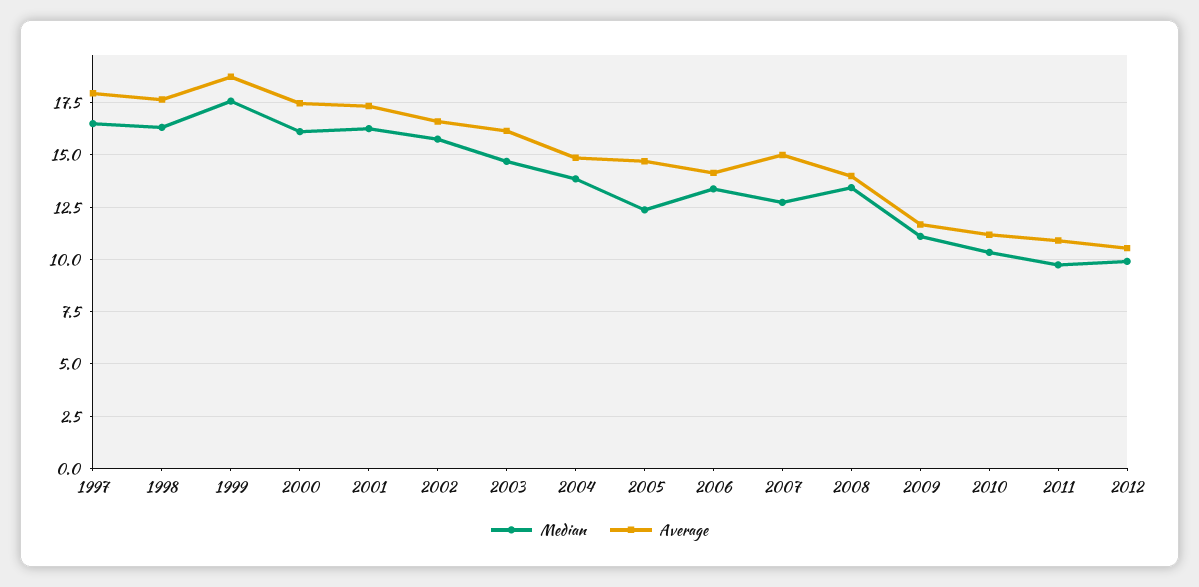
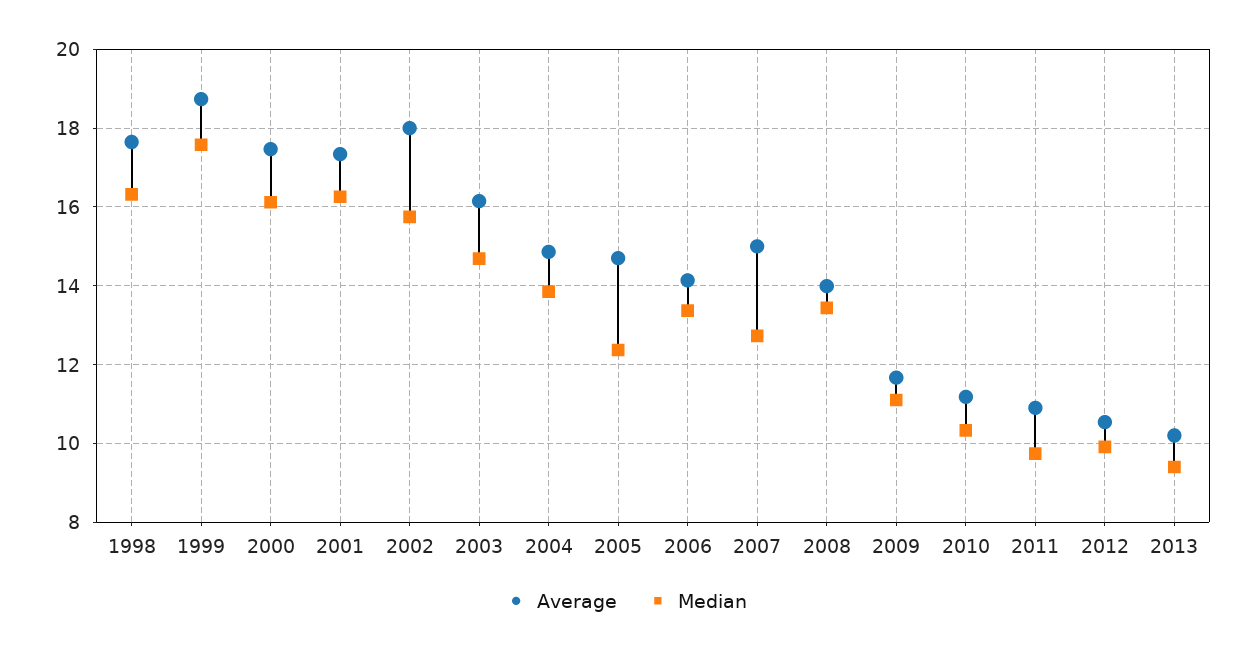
Median, 1997: 16.5 -> none
Average, 1997: 18 -> none
Average, 2002: 16.5 -> 18
Average, 2013: none -> 10.2
Median, 2013: none -> 9.4

